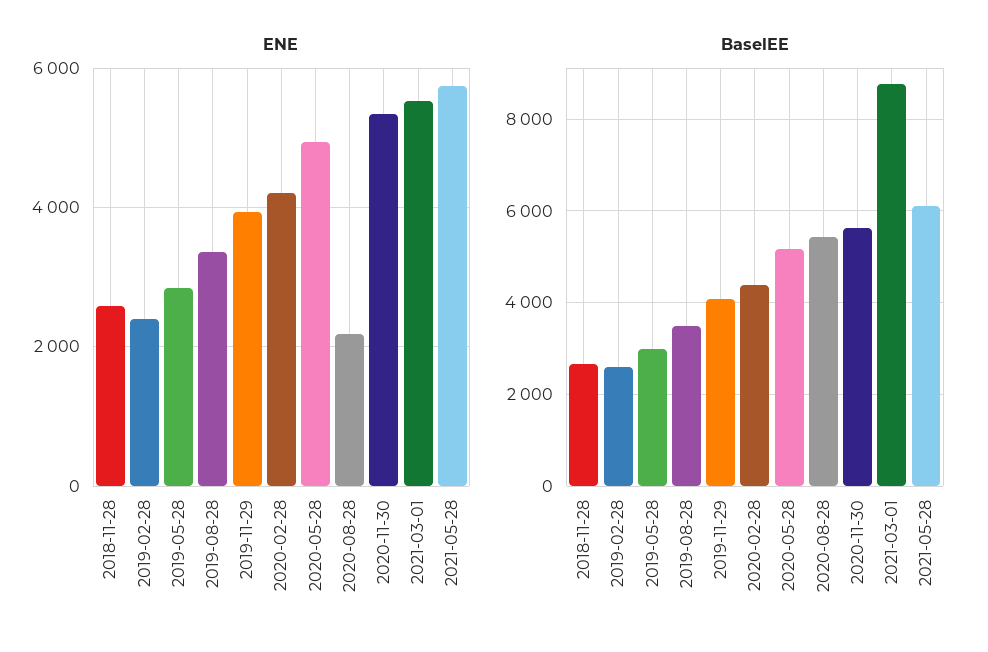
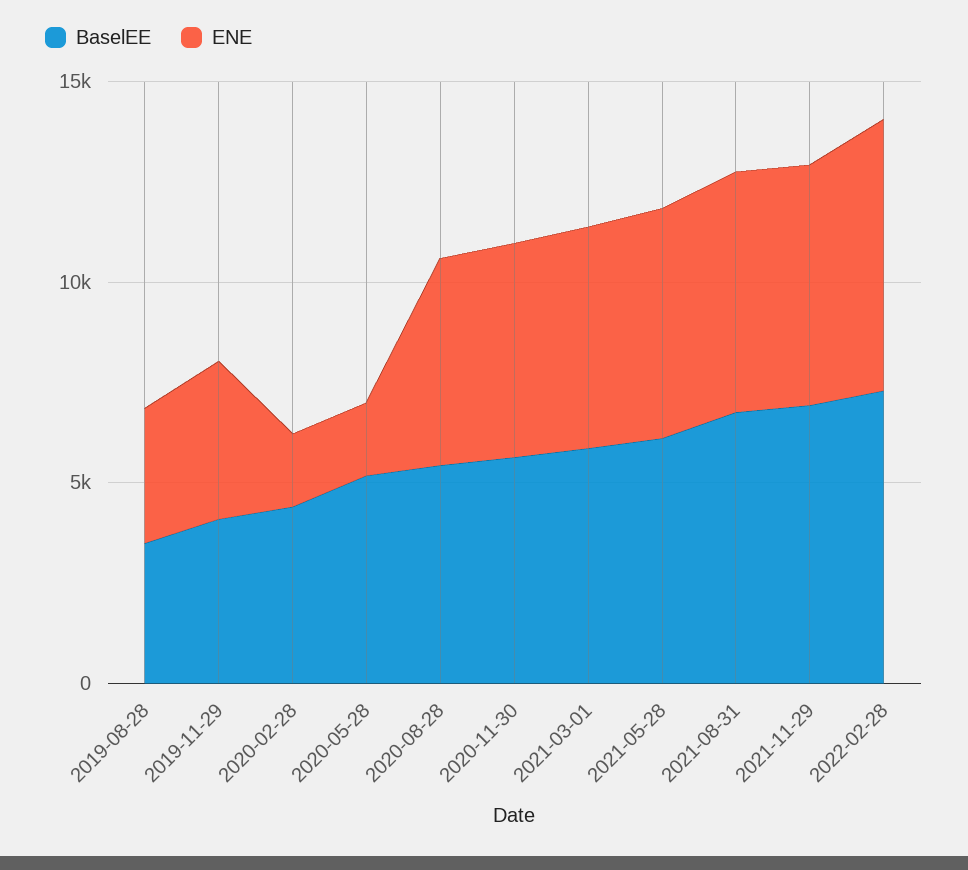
ENE, 2018-11-28: 2600 -> none
ENE, 2019-02-28: 2400 -> none
ENE, 2019-05-28: 2800 -> none
ENE, 2020-02-28: 4200 -> 2000
ENE, 2020-05-28: 5000 -> 2000
ENE, 2020-08-28: 2200 -> 5000
BaselEE, 2018-11-28: 2600 -> none
BaselEE, 2019-02-28: 2600 -> none
BaselEE, 2019-05-28: 3000 -> none
BaselEE, 2021-03-01: 8800 -> 6000
BaselEE, 2021-08-31: none -> 7000
ENE, 2021-08-31: none -> 6000
BaselEE, 2021-11-29: none -> 7000
ENE, 2021-11-29: none -> 6000
BaselEE, 2022-02-28: none -> 7000
ENE, 2022-02-28: none -> 7000

